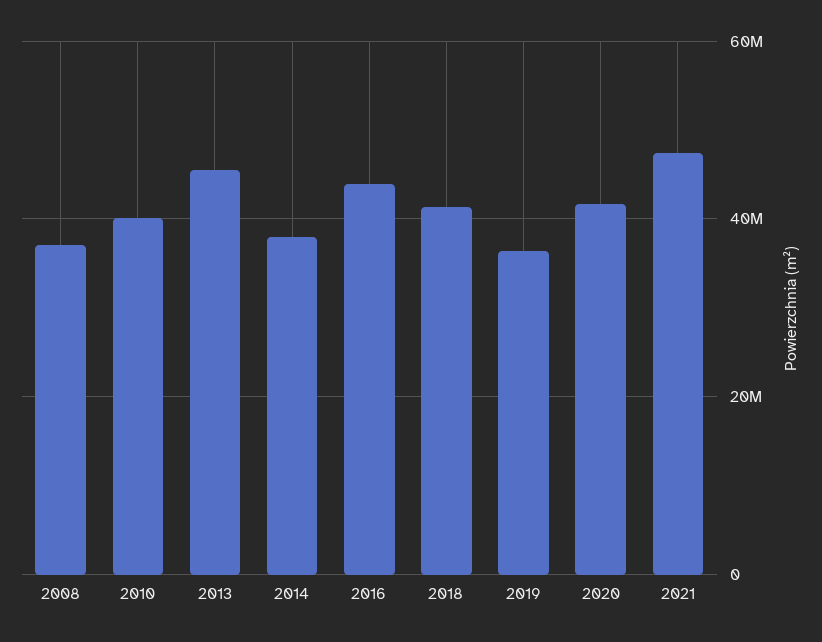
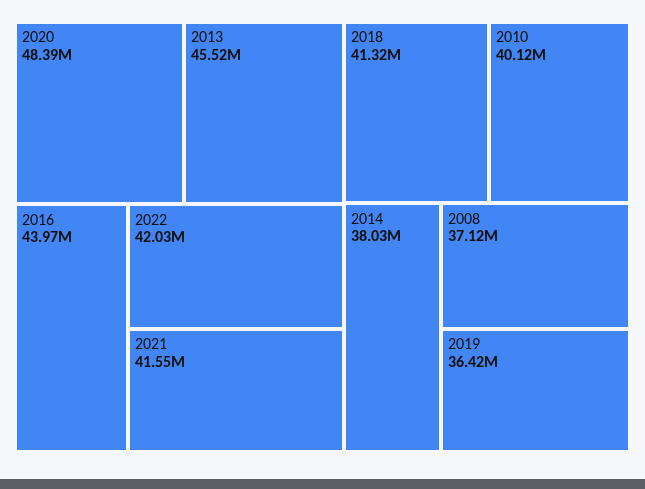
2020: 42000000 -> 48390000
2021: 48000000 -> 41550000
2022: none -> 42030000

